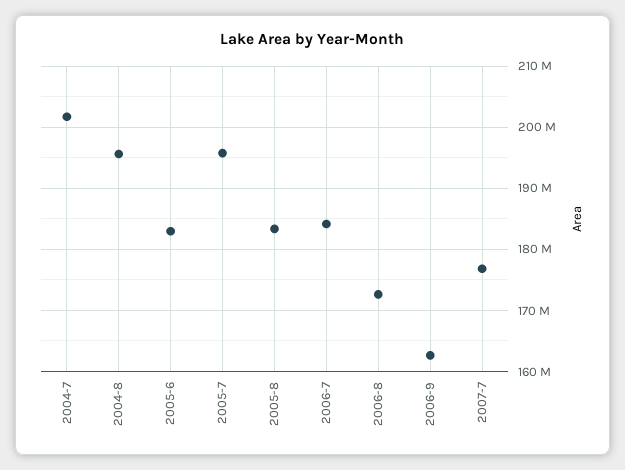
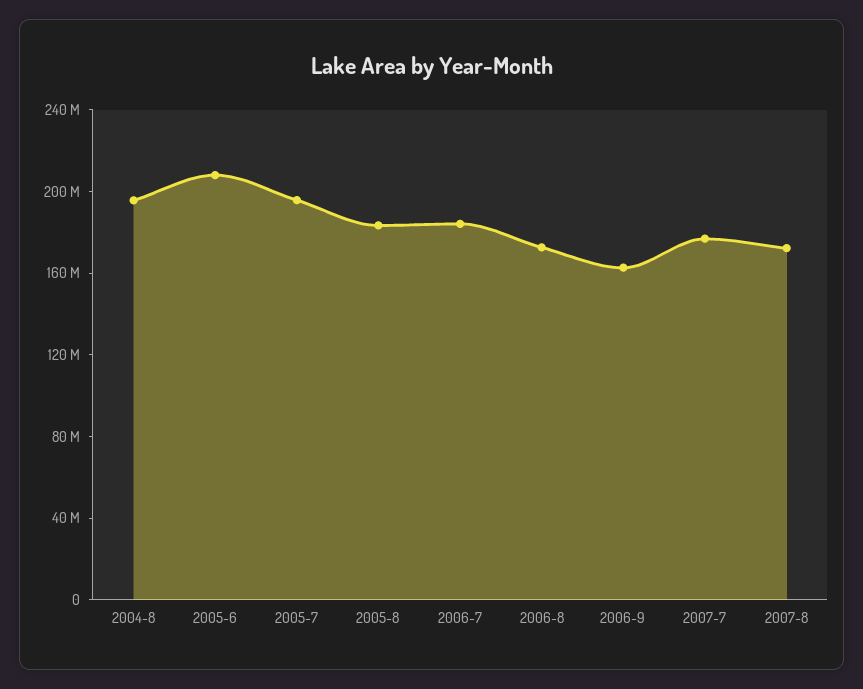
2004-7: 202000000 -> none
2005-6: 183000000 -> 210000000
2007-8: none -> 170000000

